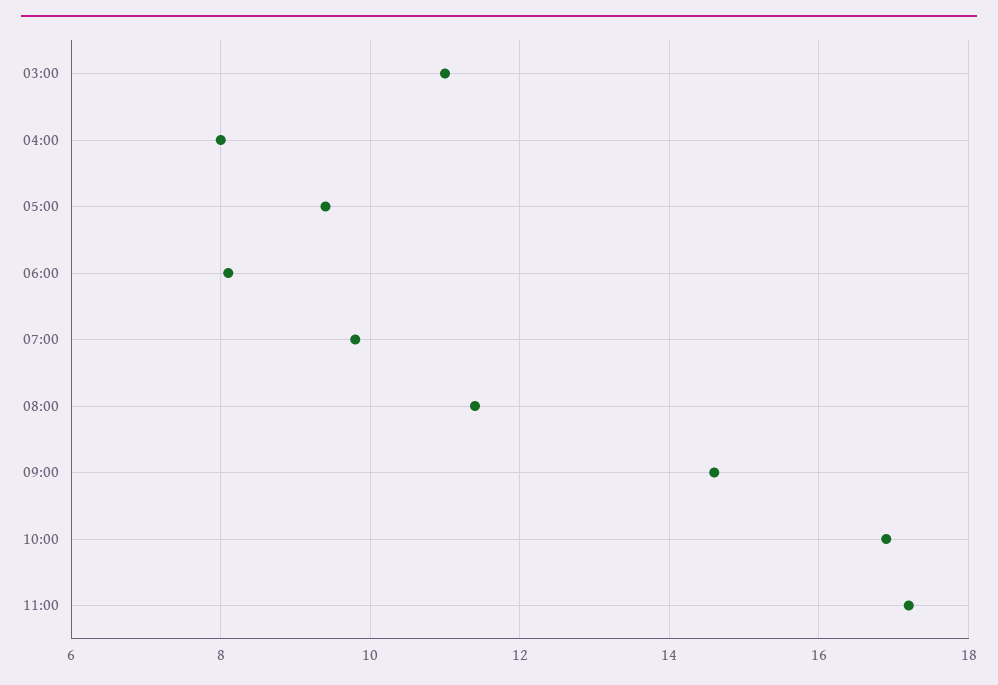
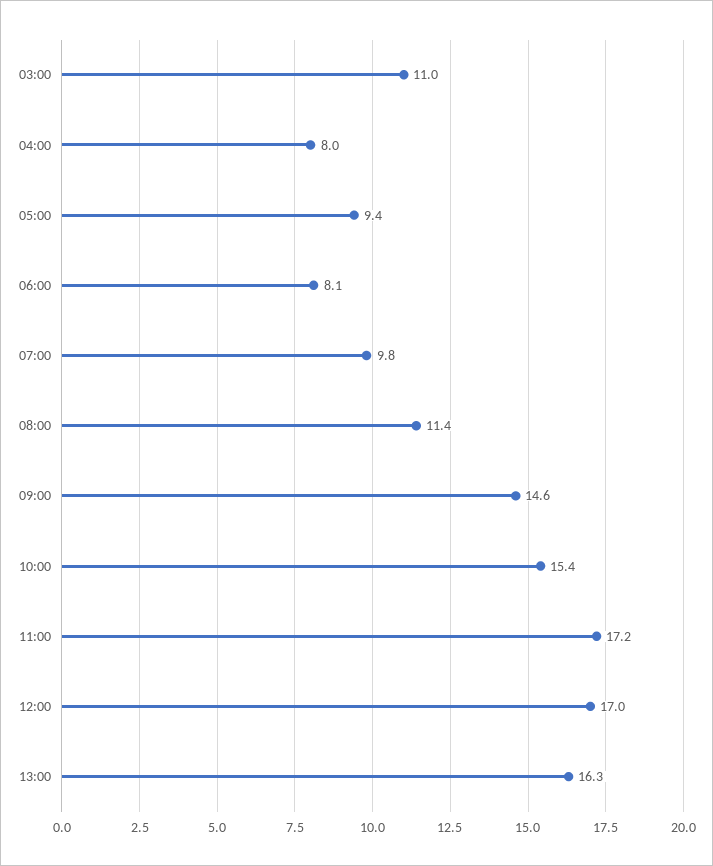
10:00: 17 -> 15.4
12:00: none -> 17
13:00: none -> 16.3

